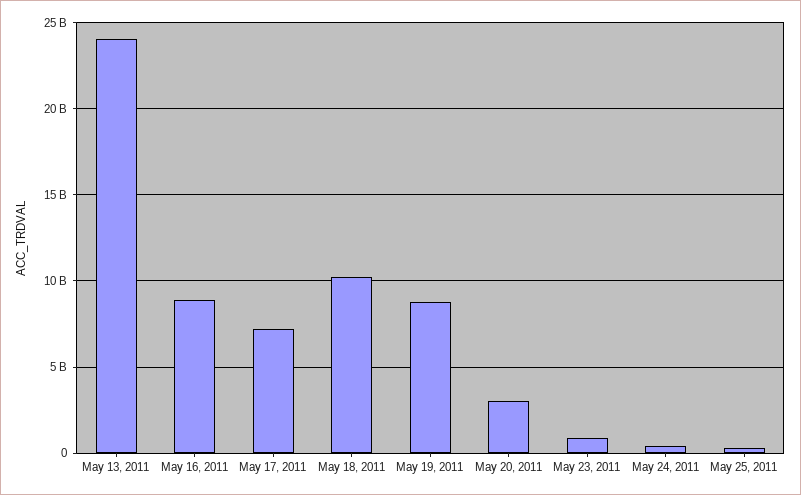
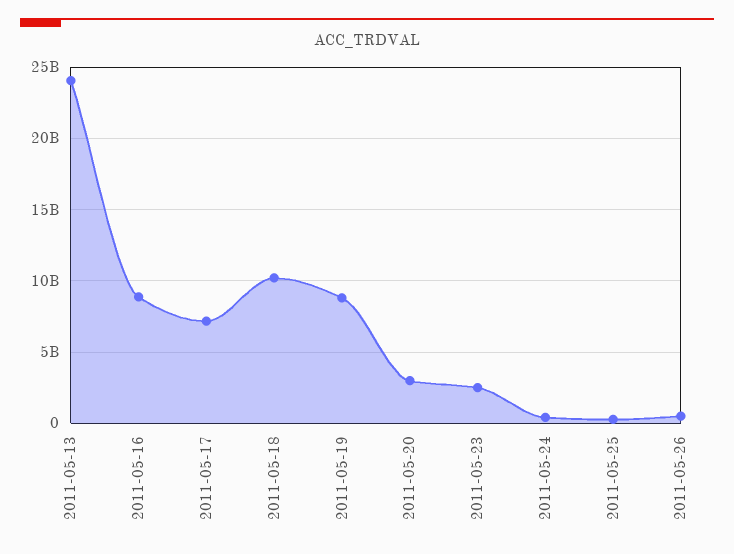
May 23, 2011: 1000000000 -> 2500000000
2011-05-26: none -> 500000000

